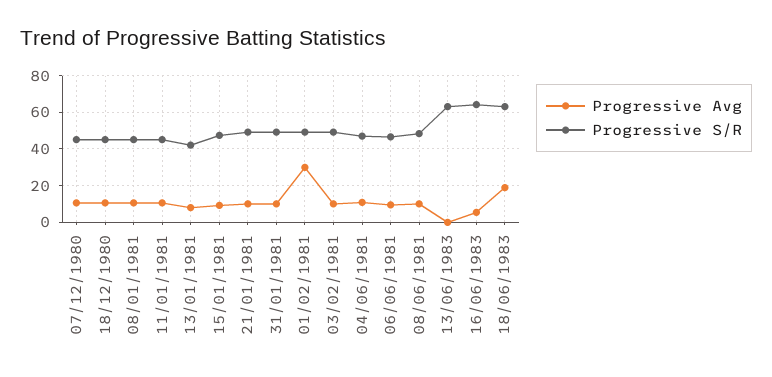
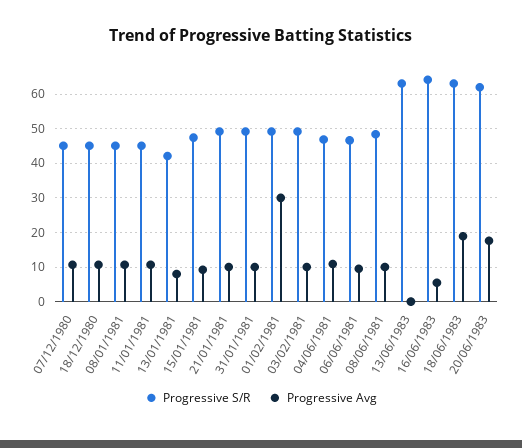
Progressive S/R, 20/06/1983: none -> 62
Progressive Avg, 20/06/1983: none -> 18

